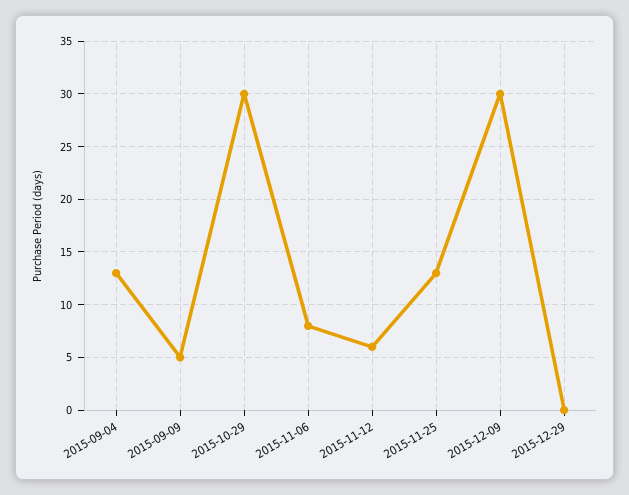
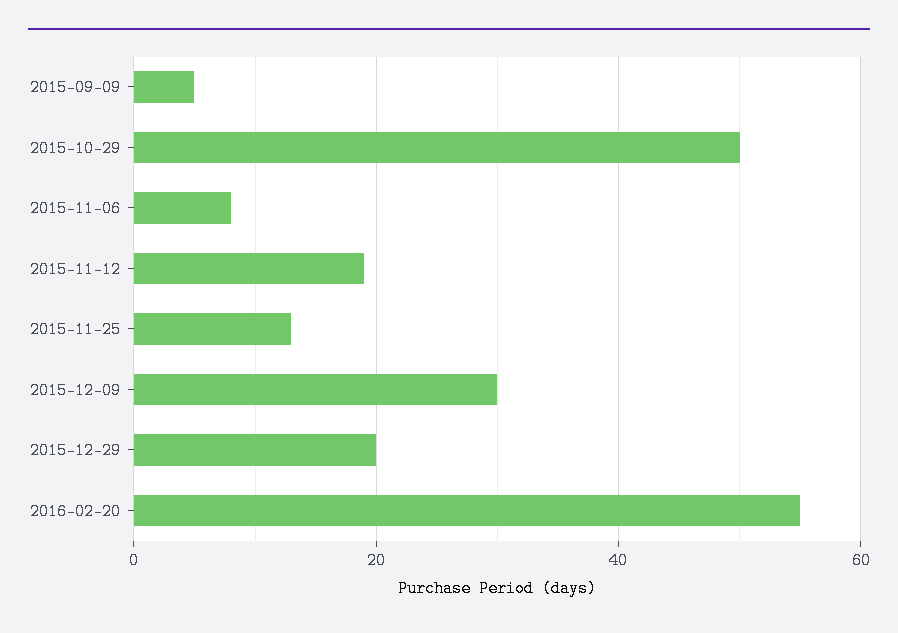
2015-09-04: 13 -> none
2015-10-29: 30 -> 50
2015-11-12: 6 -> 20
2015-12-29: 0 -> 20
2016-02-20: none -> 55

